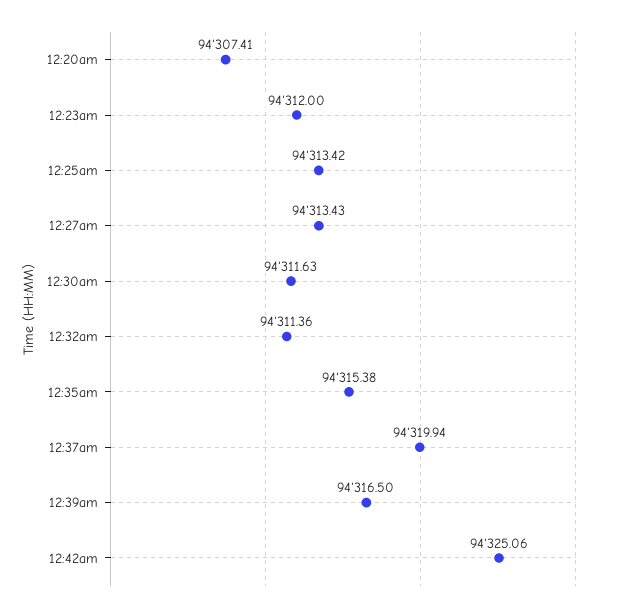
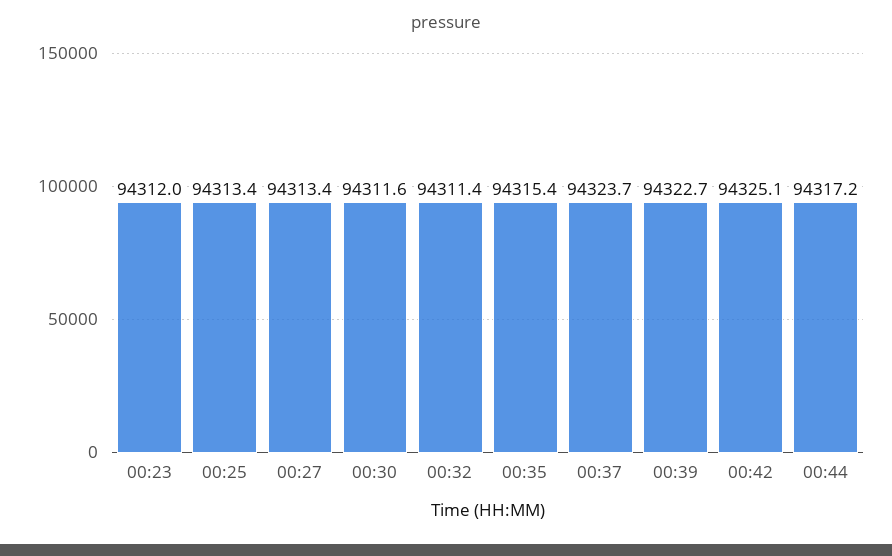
12:20am: 94307.41 -> none
12:37am: 94319.94 -> 94323.7
12:39am: 94316.5 -> 94322.7
00:44: none -> 94317.2

